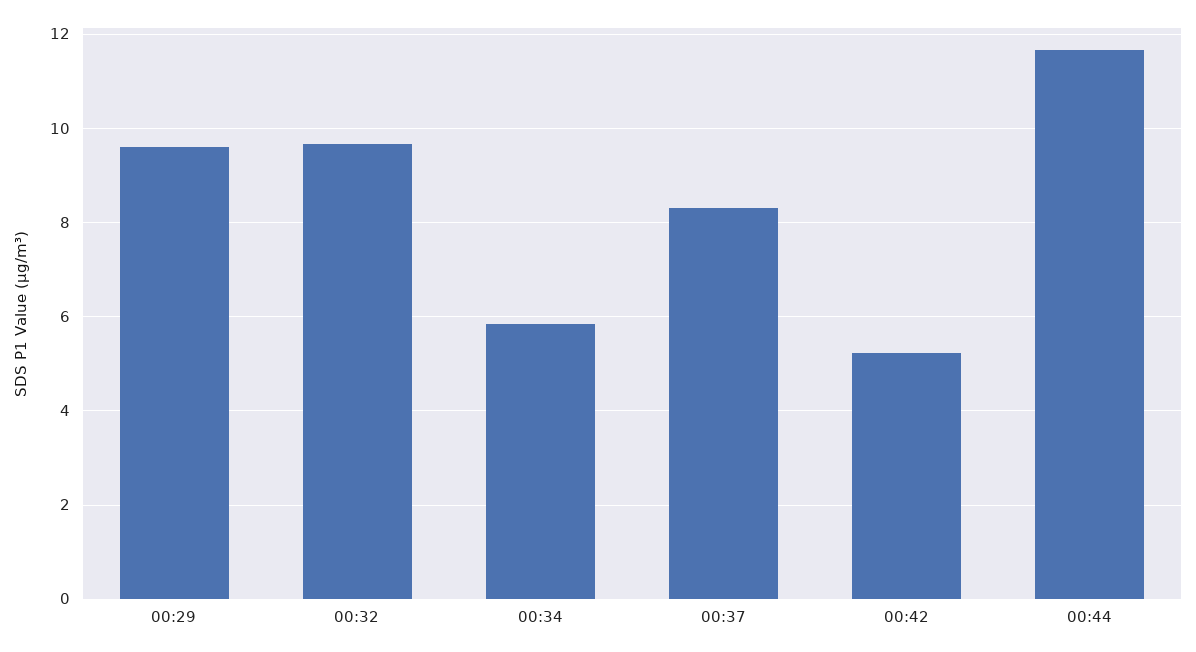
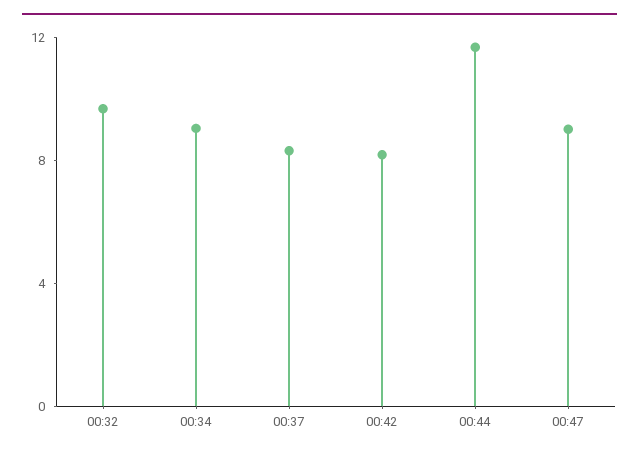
00:29: 9.6 -> none
00:34: 5.8 -> 9
00:42: 5.2 -> 8
00:47: none -> 9

